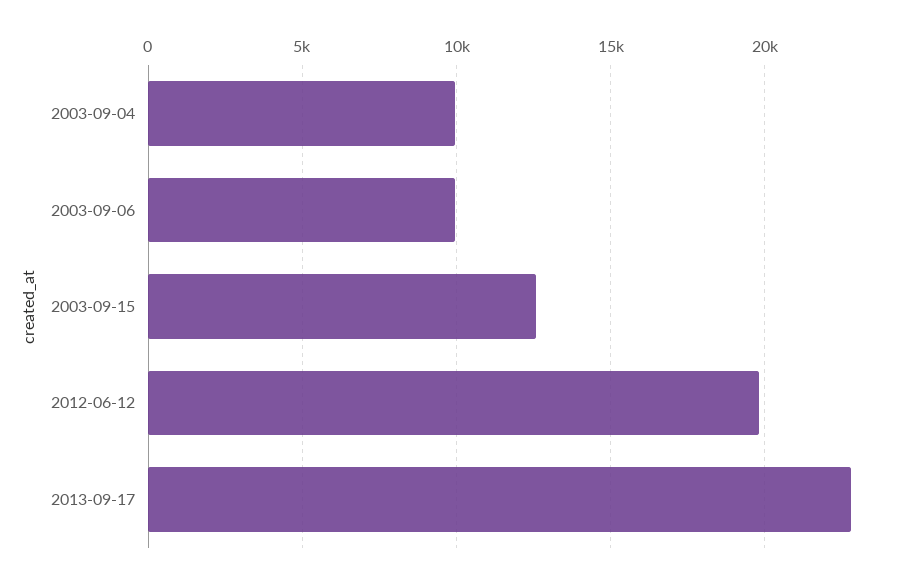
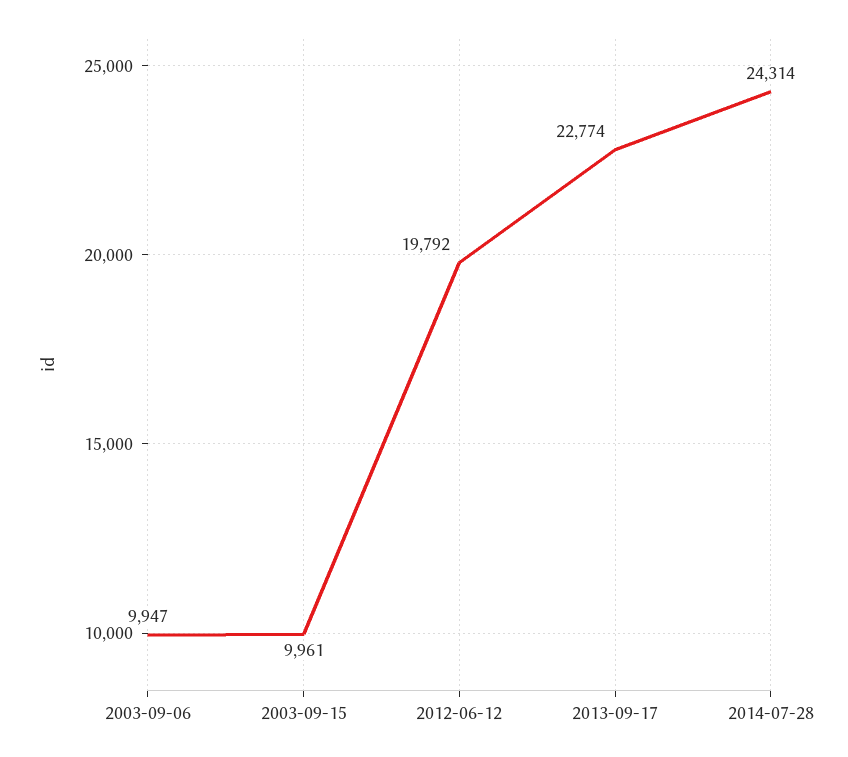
2003-09-04: 10000 -> none
2003-09-15: 12500 -> 9961
2014-07-28: none -> 24314

